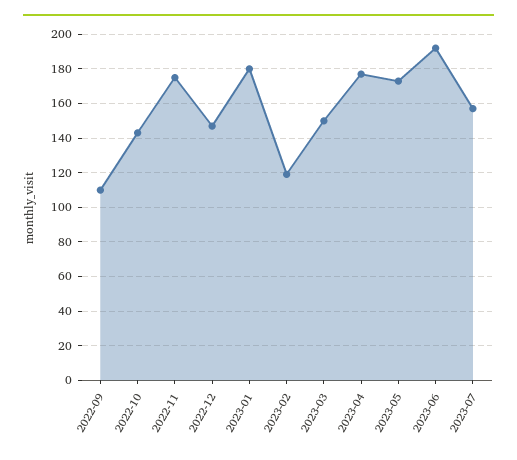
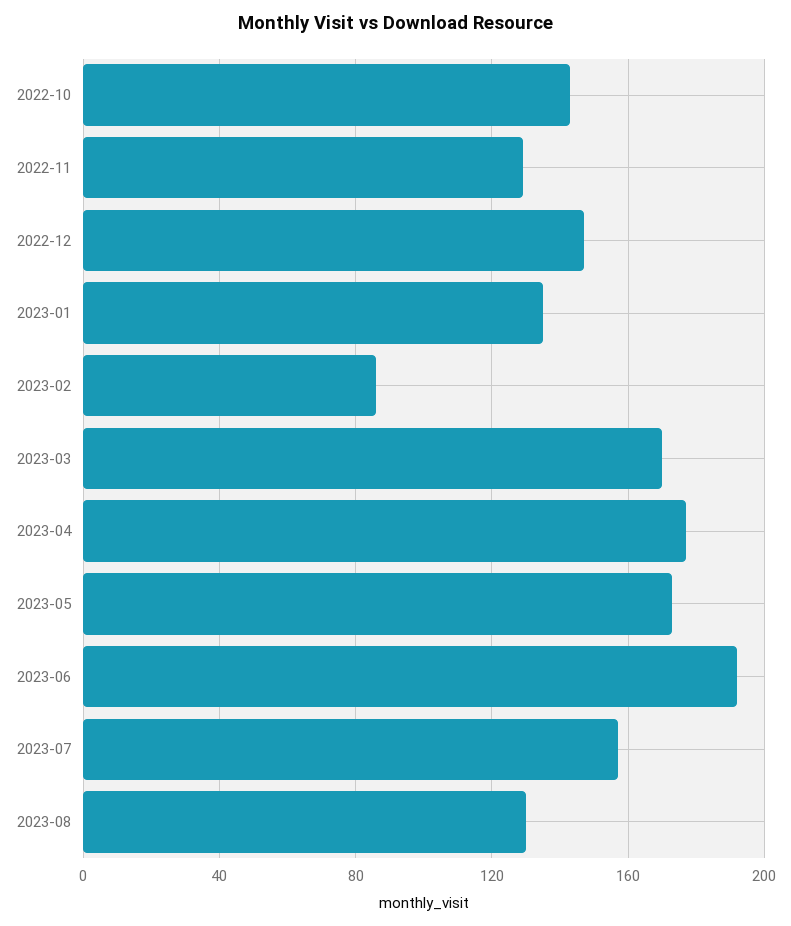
2022-09: 110 -> none
2022-11: 175 -> 130
2023-01: 180 -> 135
2023-02: 120 -> 85
2023-03: 150 -> 170
2023-08: none -> 130

